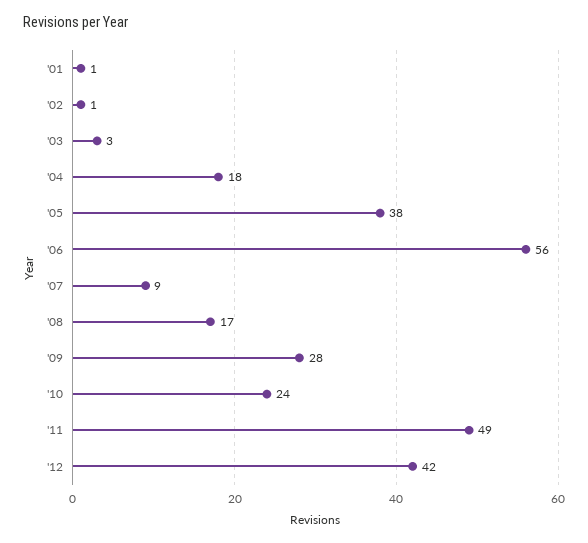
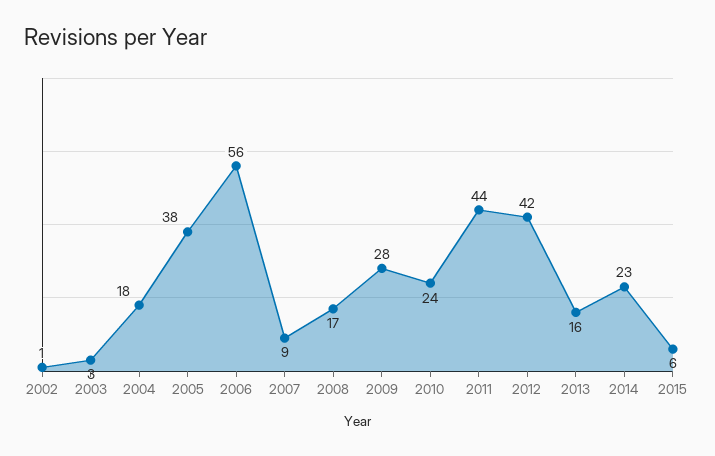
'01: 1 -> none
'11: 49 -> 44
2013: none -> 16
2014: none -> 23
2015: none -> 6

